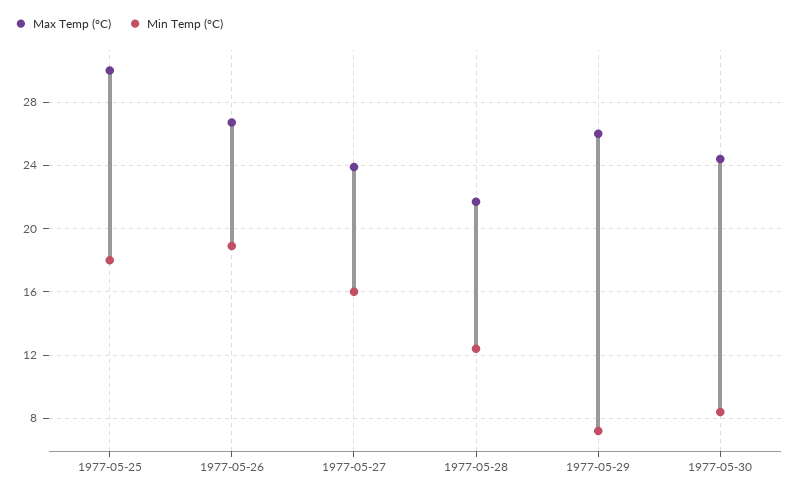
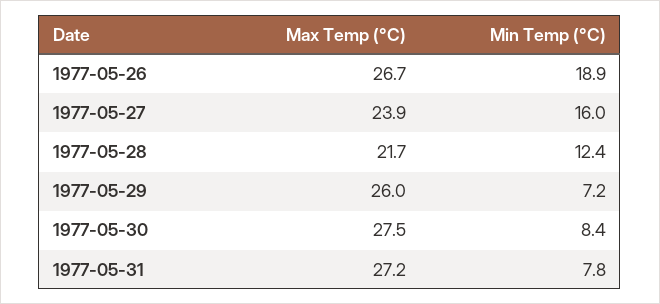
Max Temp (°C), 1977-05-25: 30 -> none
Min Temp (°C), 1977-05-25: 18 -> none
Max Temp (°C), 1977-05-30: 24.5 -> 27.5
Max Temp (°C), 1977-05-31: none -> 27.2
Min Temp (°C), 1977-05-31: none -> 7.8

